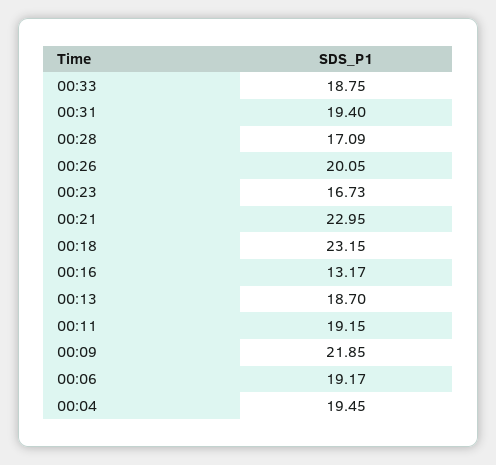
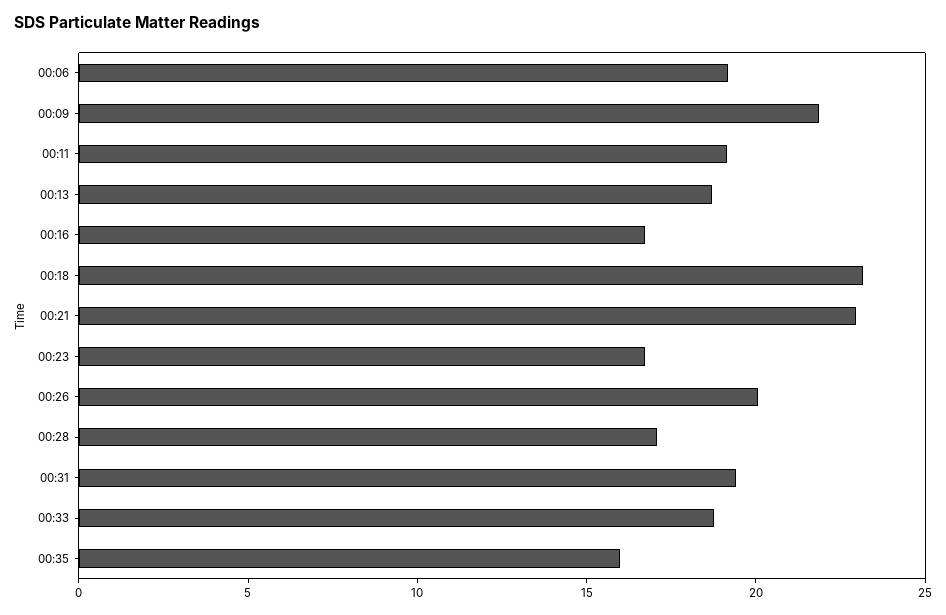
00:16: 13.17 -> 17
00:04: 19.45 -> none
00:35: none -> 16

